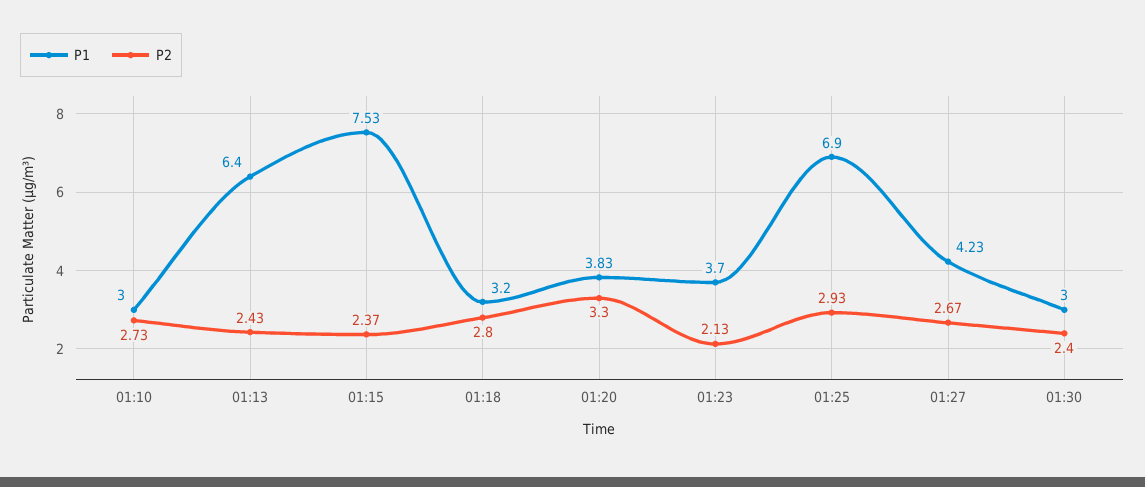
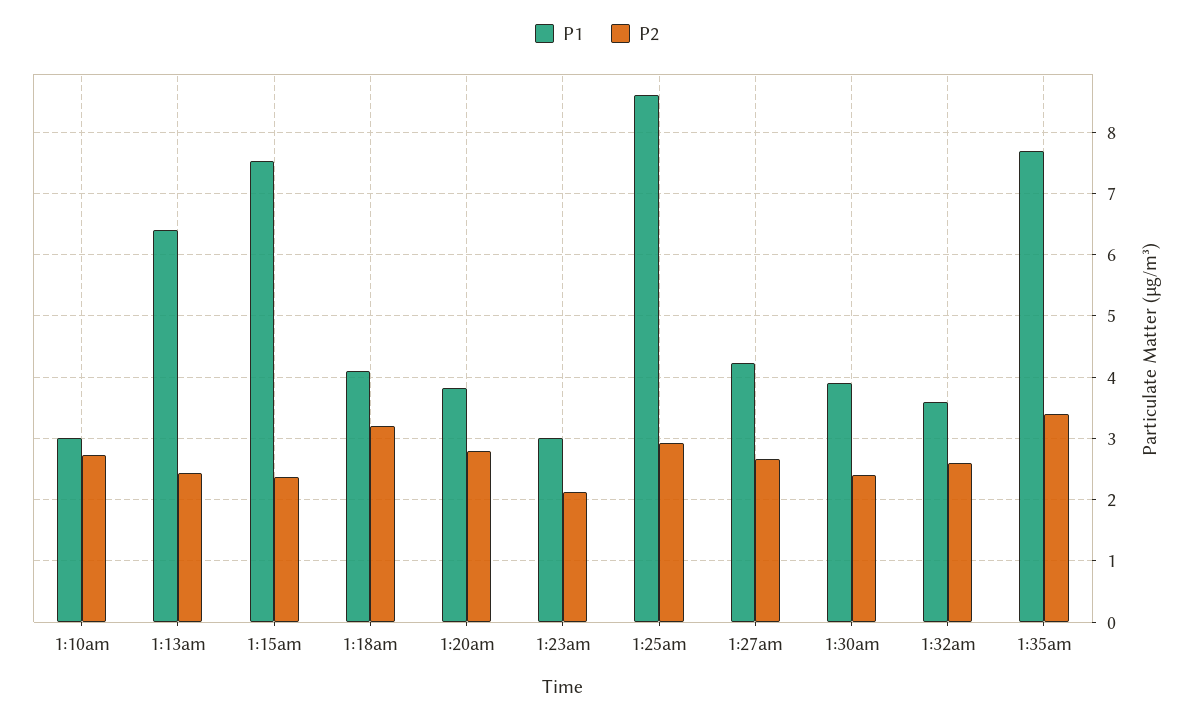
P1, 01:18: 3.2 -> 4.1
P2, 01:18: 2.8 -> 3.2
P2, 01:20: 3.3 -> 2.8
P1, 01:23: 3.7 -> 3
P1, 01:25: 6.9 -> 8.6
P1, 01:30: 3 -> 3.9
P1, 1:32am: none -> 3.6
P2, 1:32am: none -> 2.6
P1, 1:35am: none -> 7.7
P2, 1:35am: none -> 3.4

